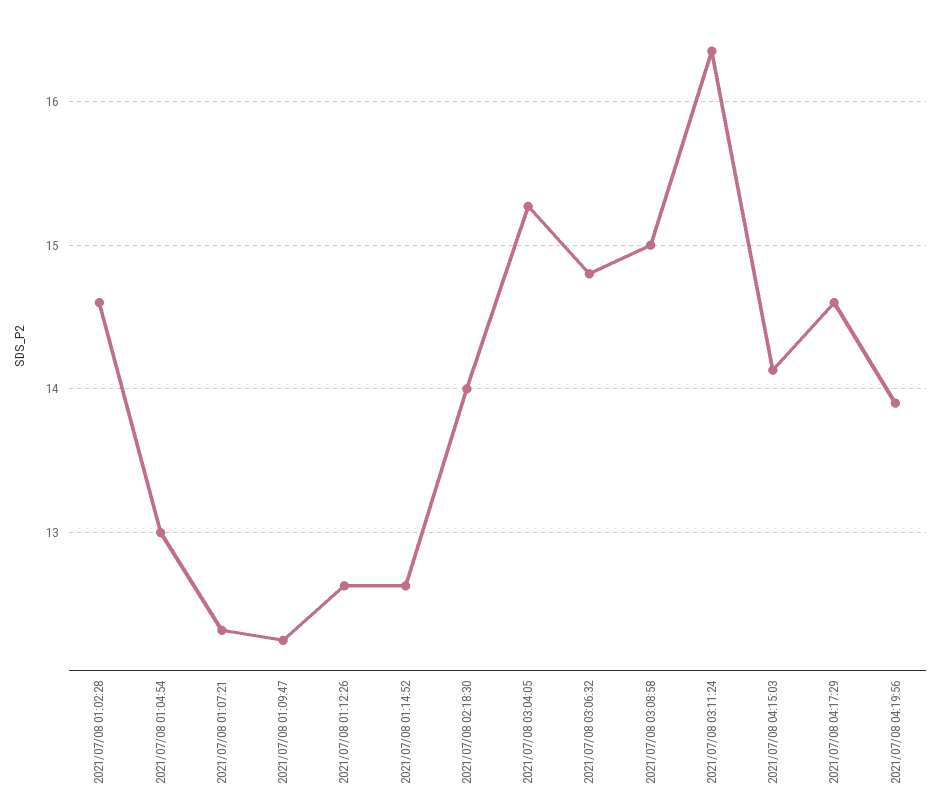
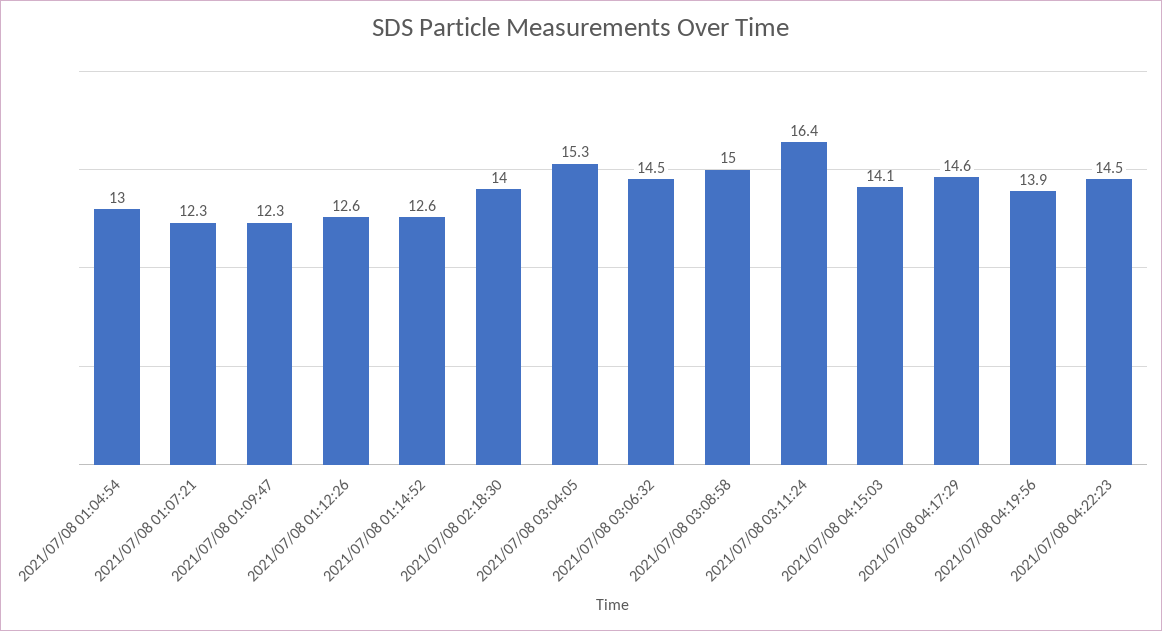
2021/07/08 01:02:28: 14.6 -> none
2021/07/08 03:06:32: 14.8 -> 14.5
2021/07/08 04:22:23: none -> 14.5

